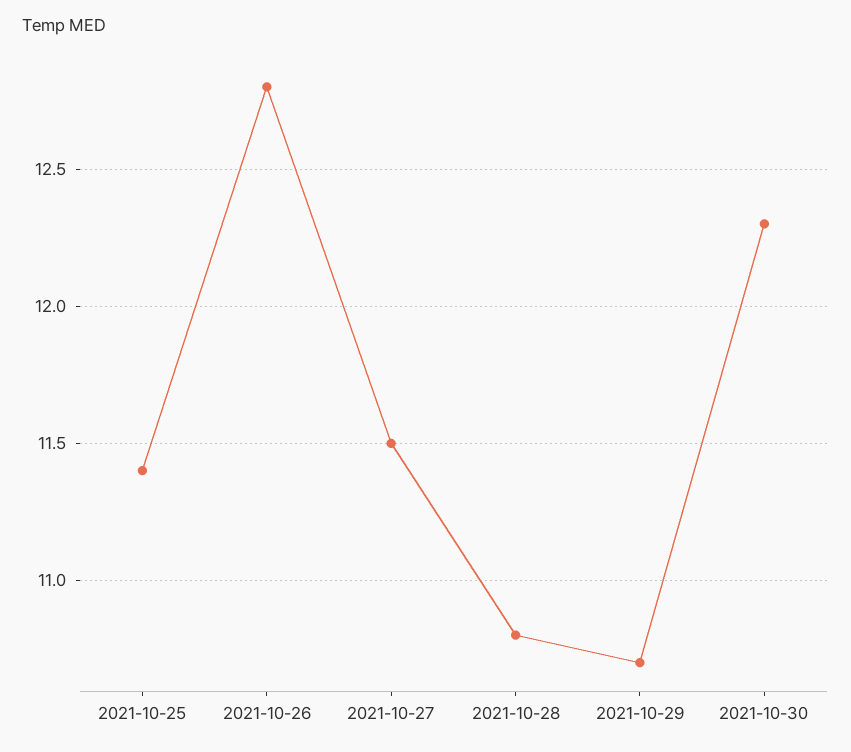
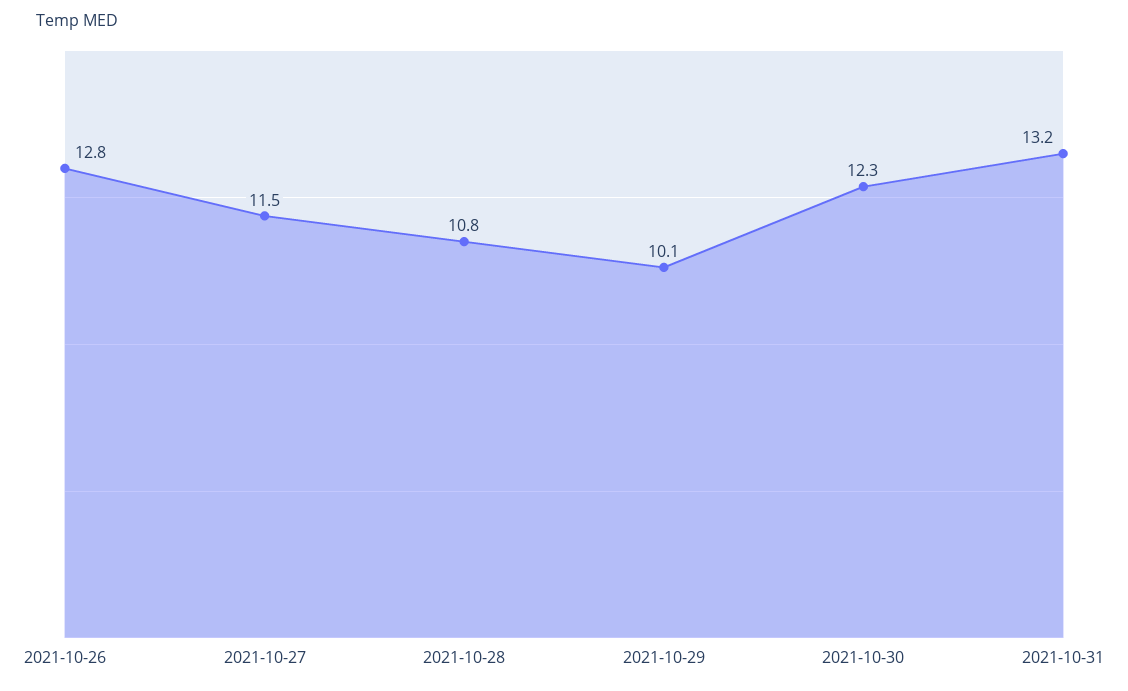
2021-10-25: 11.4 -> none
2021-10-29: 10.7 -> 10.1
2021-10-31: none -> 13.2

